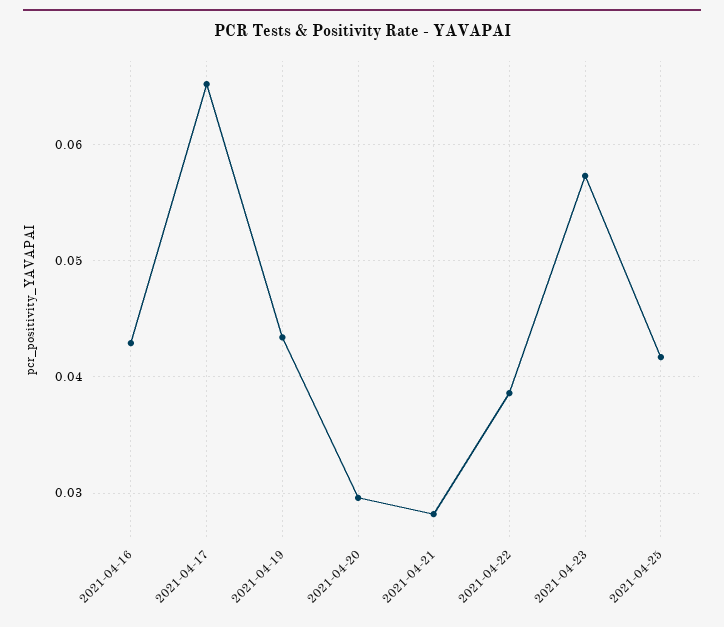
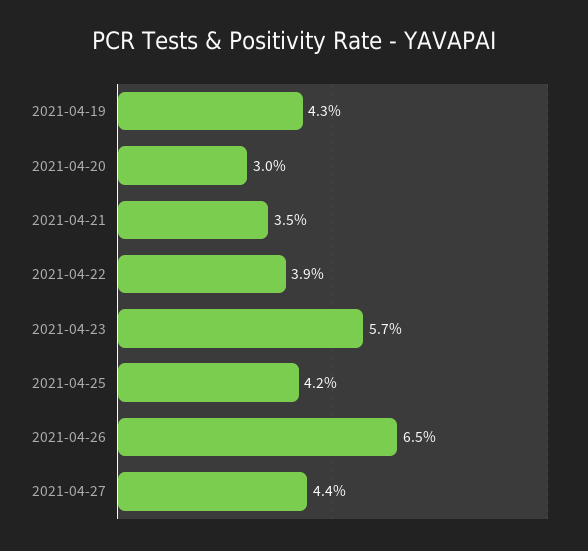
2021-04-16: 0.043 -> none
2021-04-17: 0.065 -> none
2021-04-21: 0.028 -> 0.035
2021-04-26: none -> 0.065
2021-04-27: none -> 0.044

